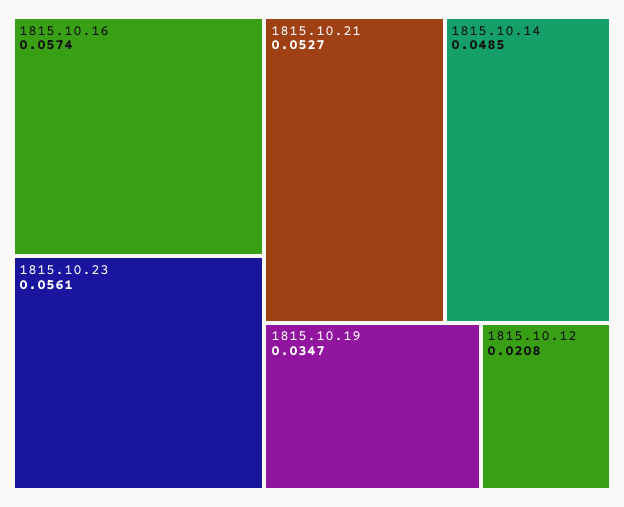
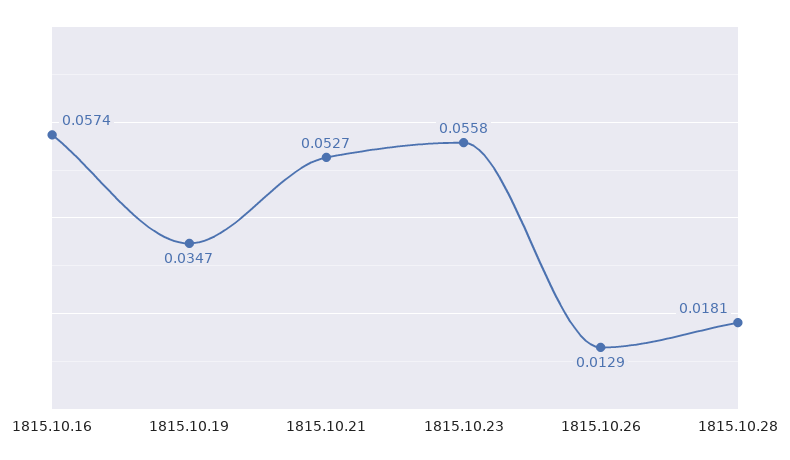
1815.10.23: 0.0561 -> 0.0558
1815.10.14: 0.0485 -> none
1815.10.12: 0.0208 -> none
1815.10.26: none -> 0.0129
1815.10.28: none -> 0.0181

